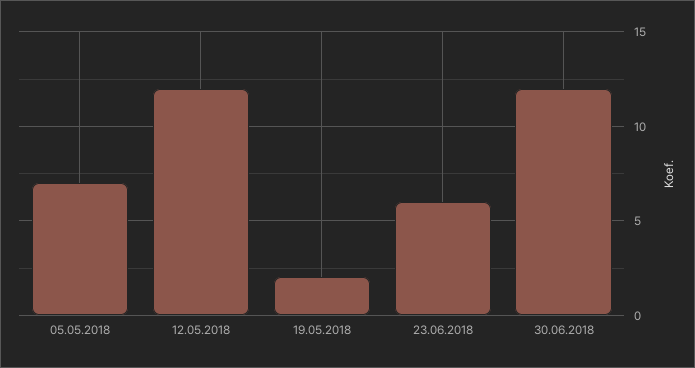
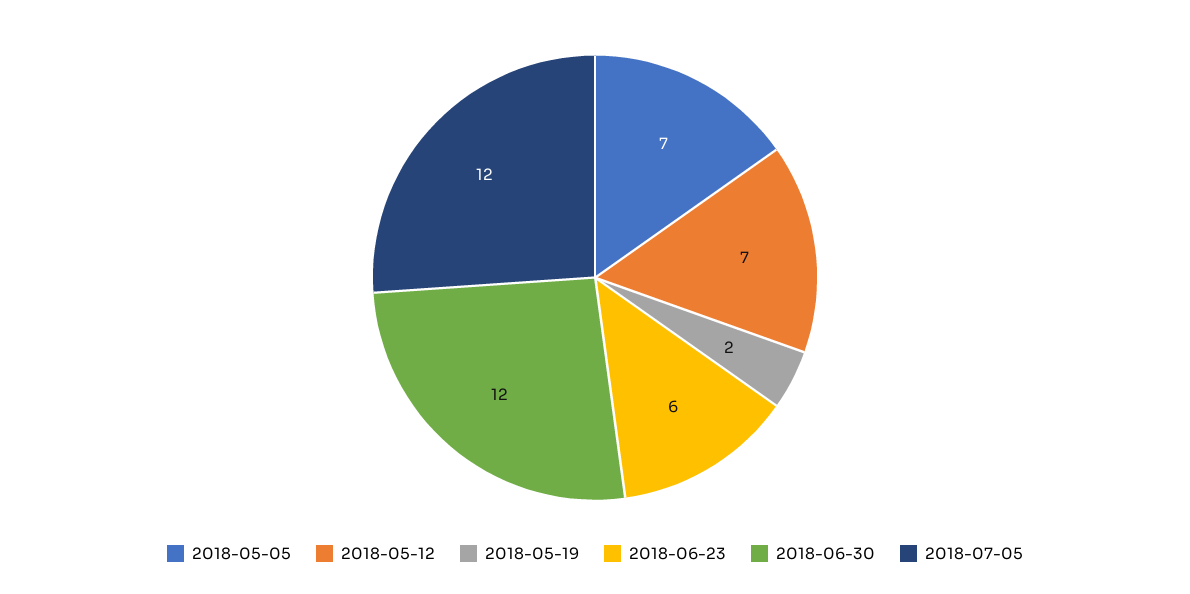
12.05.2018: 12 -> 7
2018-07-05: none -> 12

